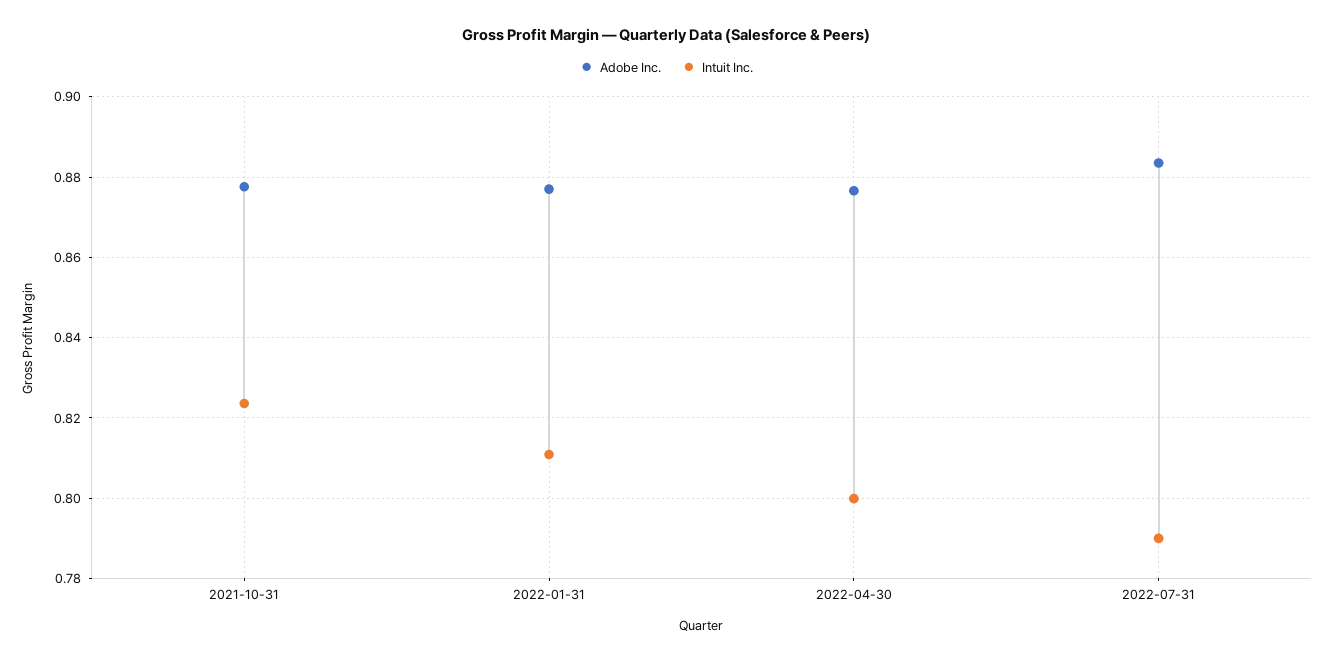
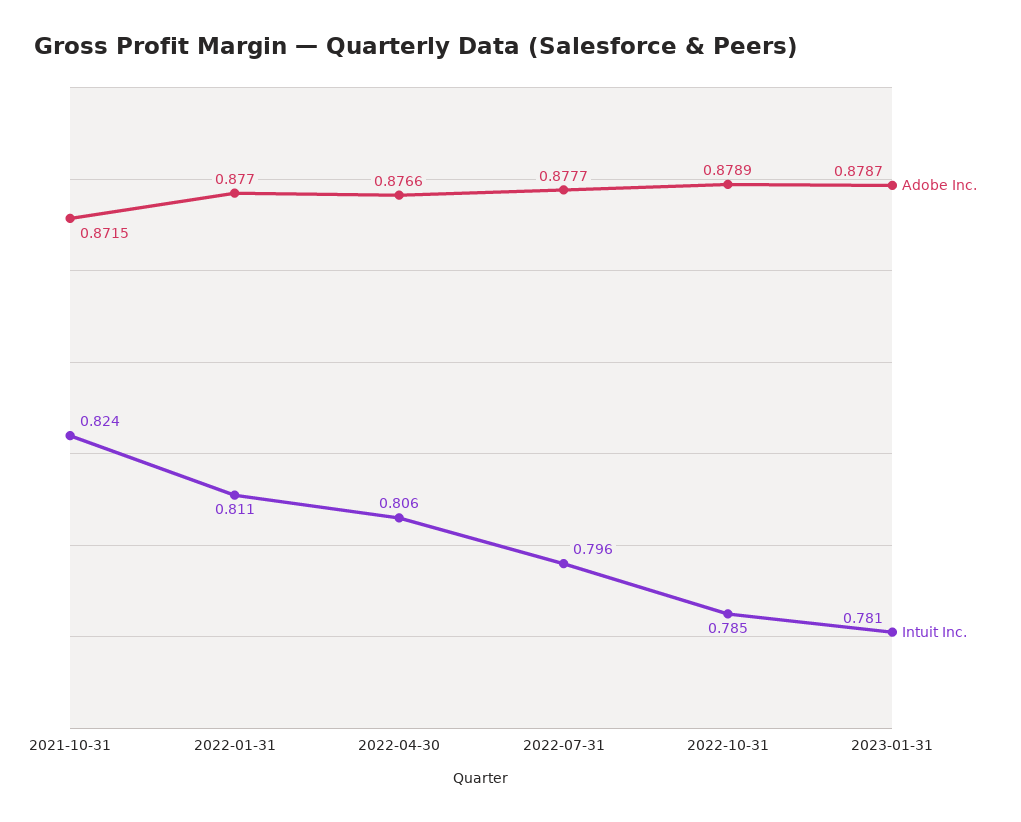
Adobe Inc., 2021-10-31: 0.878 -> 0.8715
Intuit Inc., 2022-04-30: 0.8 -> 0.806
Adobe Inc., 2022-07-31: 0.884 -> 0.8777
Intuit Inc., 2022-07-31: 0.79 -> 0.796
Adobe Inc., 2022-10-31: none -> 0.8789
Intuit Inc., 2022-10-31: none -> 0.785
Adobe Inc., 2023-01-31: none -> 0.8787
Intuit Inc., 2023-01-31: none -> 0.781

